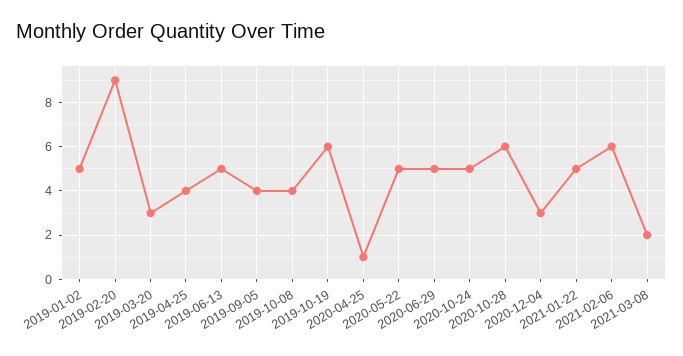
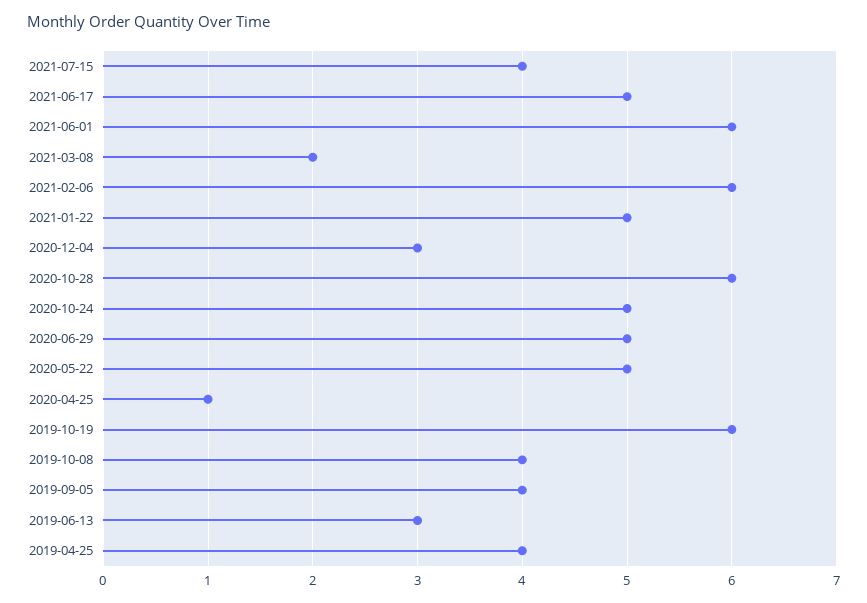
2019-01-02: 5 -> none
2019-02-20: 9 -> none
2019-03-20: 3 -> none
2019-06-13: 5 -> 3
2021-07-15: none -> 4
2021-06-17: none -> 5
2021-06-01: none -> 6

